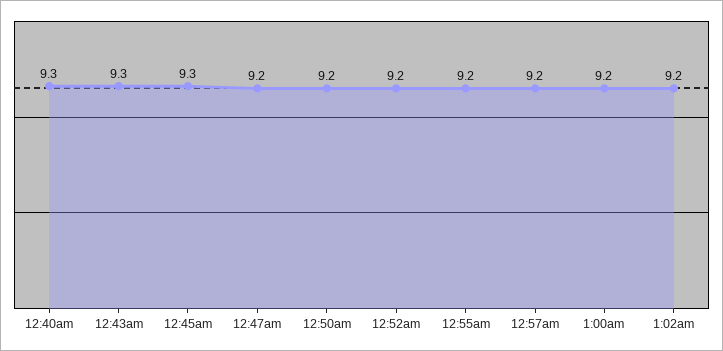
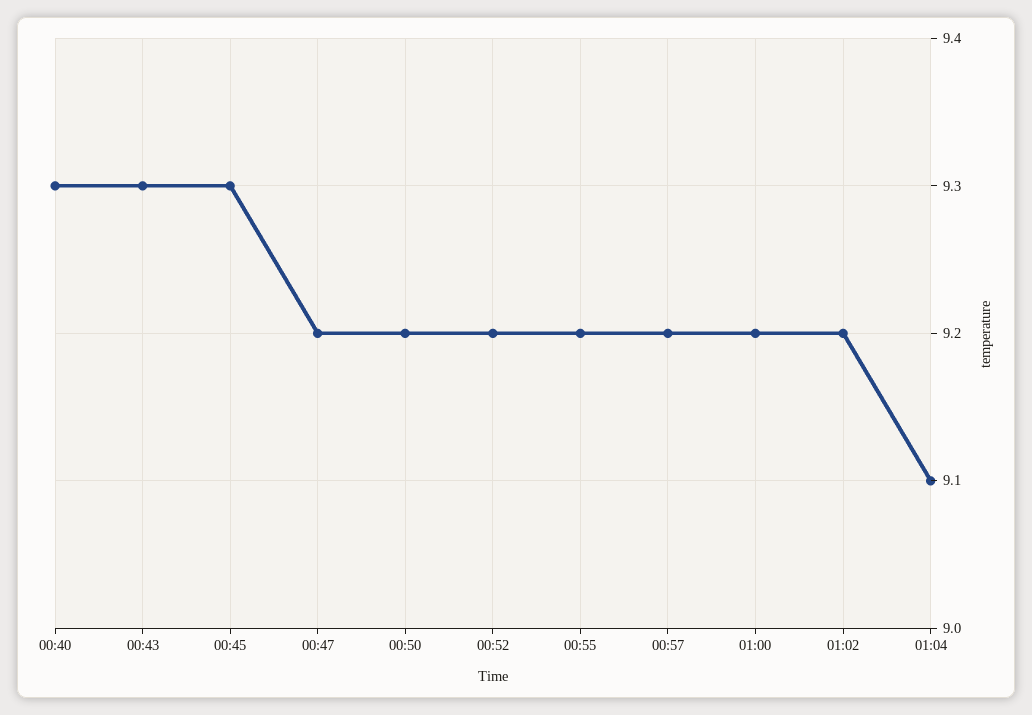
01:04: none -> 9.1

